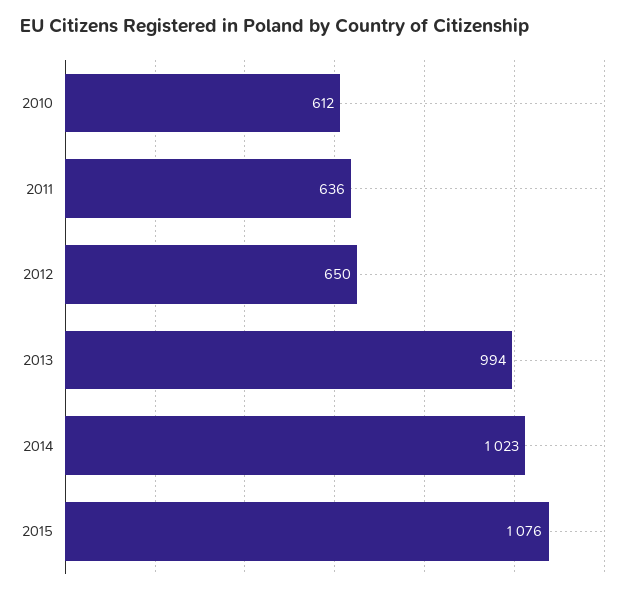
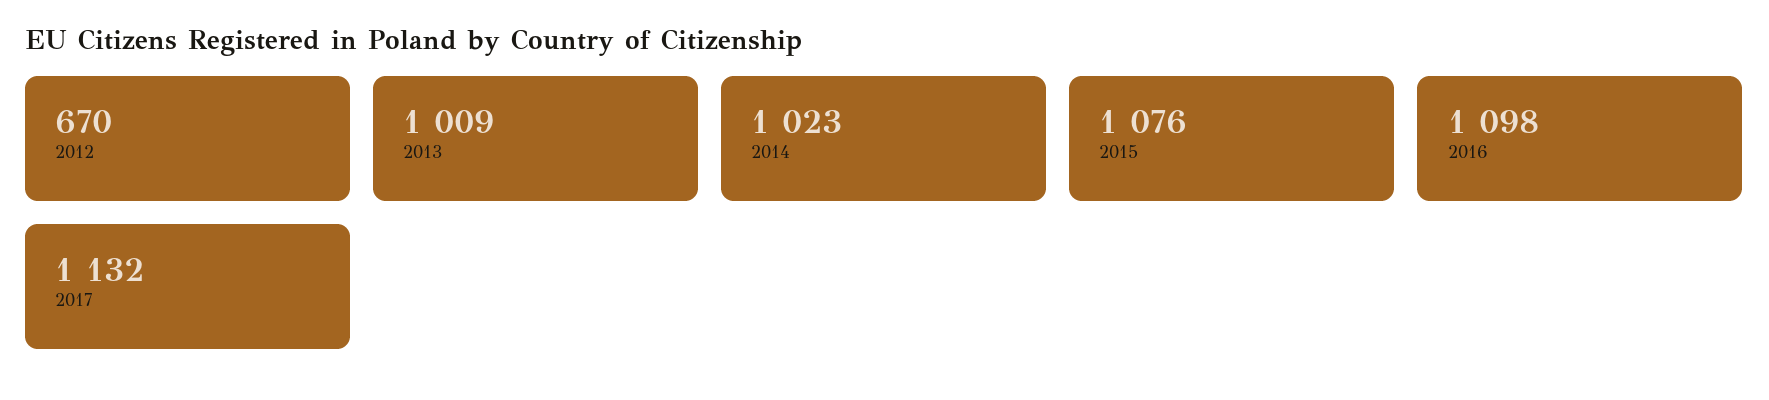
2010: 612 -> none
2011: 636 -> none
2012: 650 -> 670
2013: 994 -> 1009
2016: none -> 1098
2017: none -> 1132

